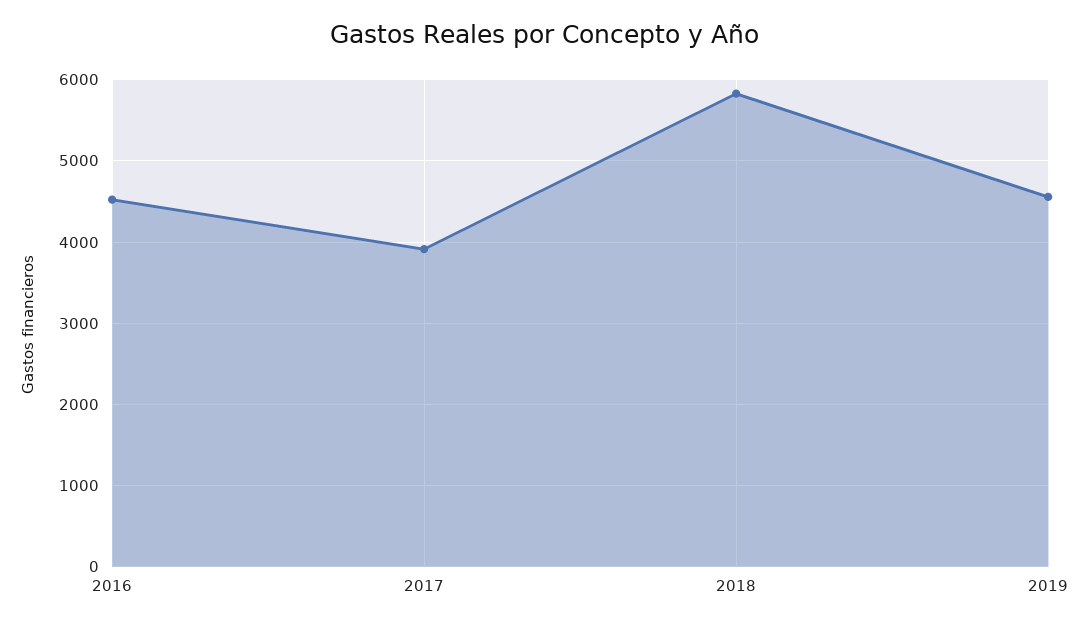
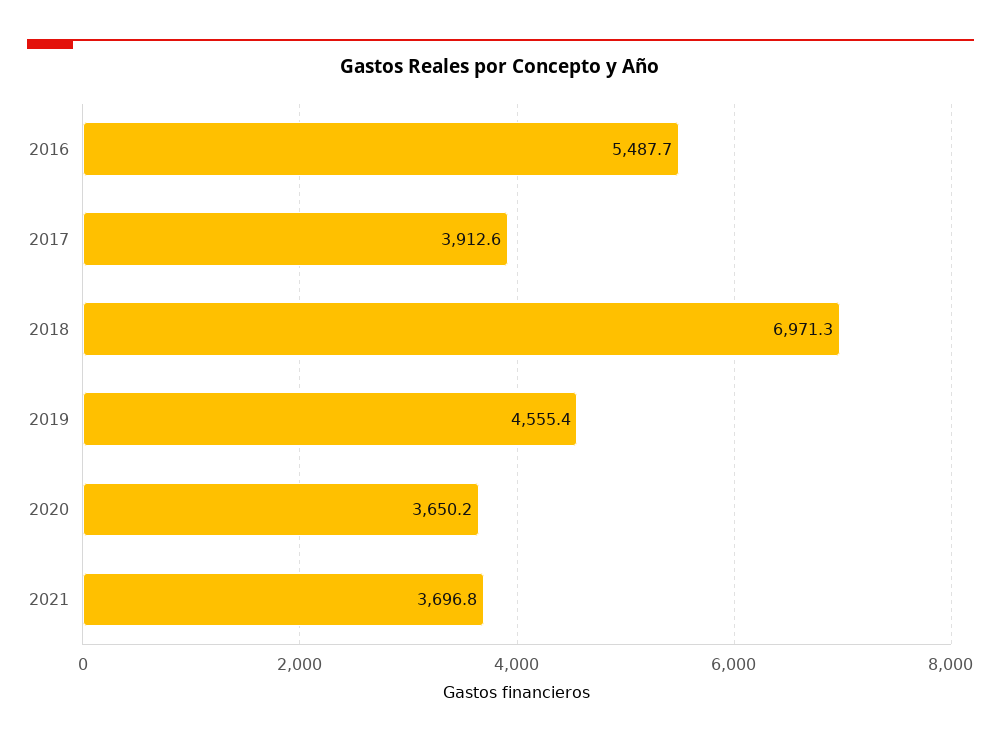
2016: 4500 -> 5487.7
2018: 5800 -> 6971.3
2020: none -> 3650.2
2021: none -> 3696.8

